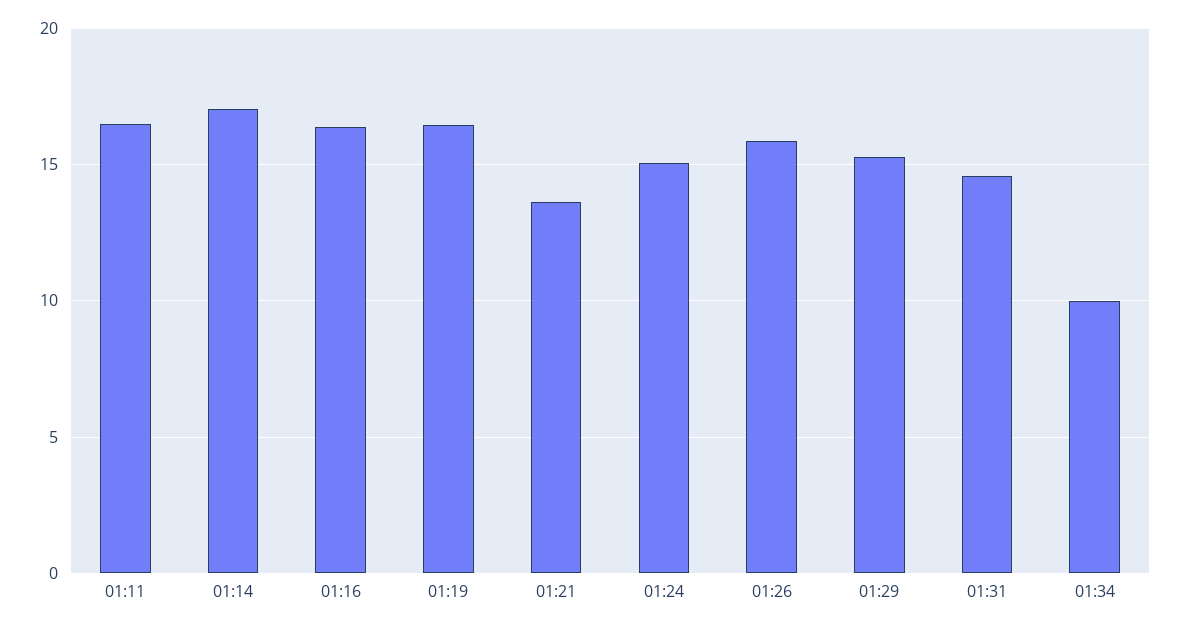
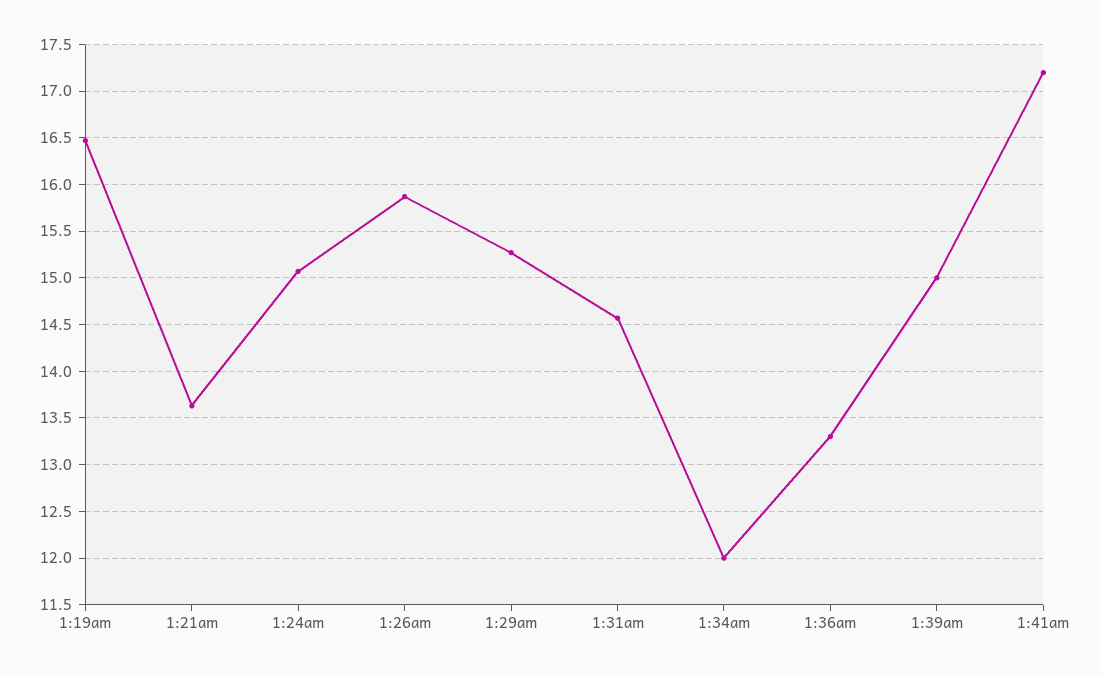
01:11: 16.5 -> none
01:14: 17 -> none
01:16: 16.5 -> none
01:34: 10 -> 12
1:36am: none -> 13.3
1:39am: none -> 15
1:41am: none -> 17.2

